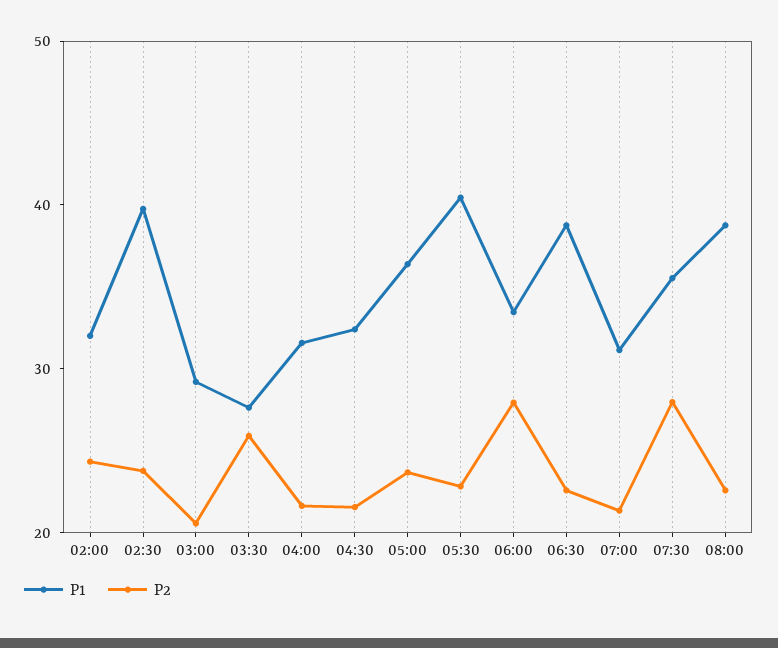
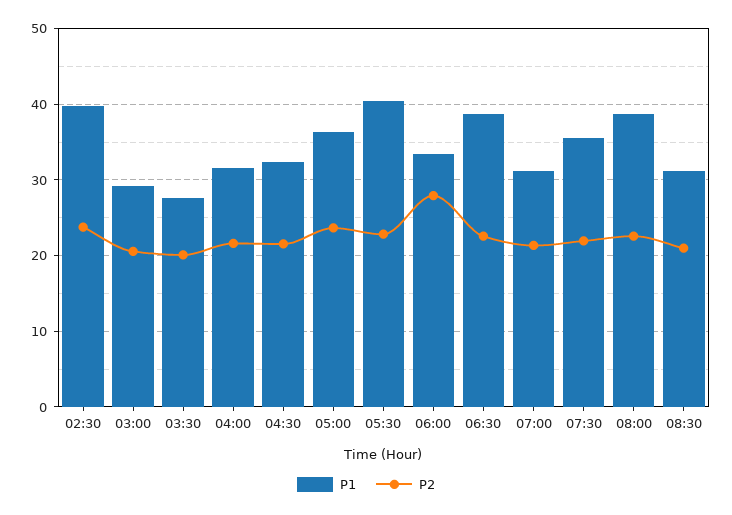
P1, 02:00: 32 -> none
P2, 02:00: 24 -> none
P2, 03:30: 26 -> 20
P2, 07:30: 28 -> 22
P1, 08:30: none -> 31
P2, 08:30: none -> 21

